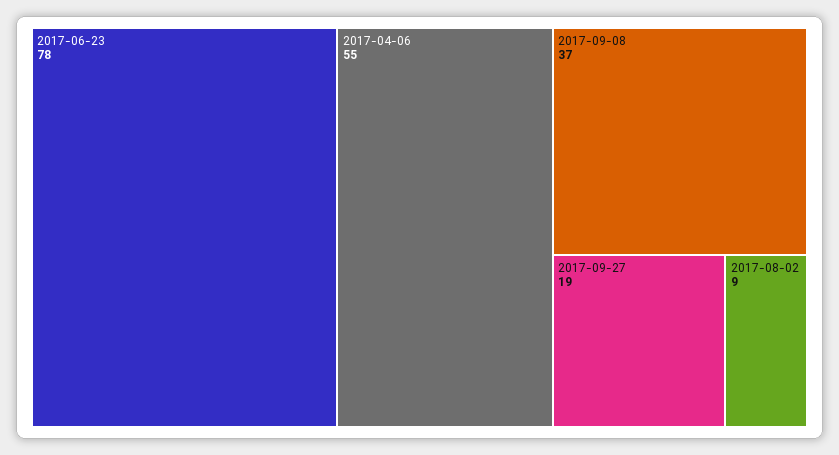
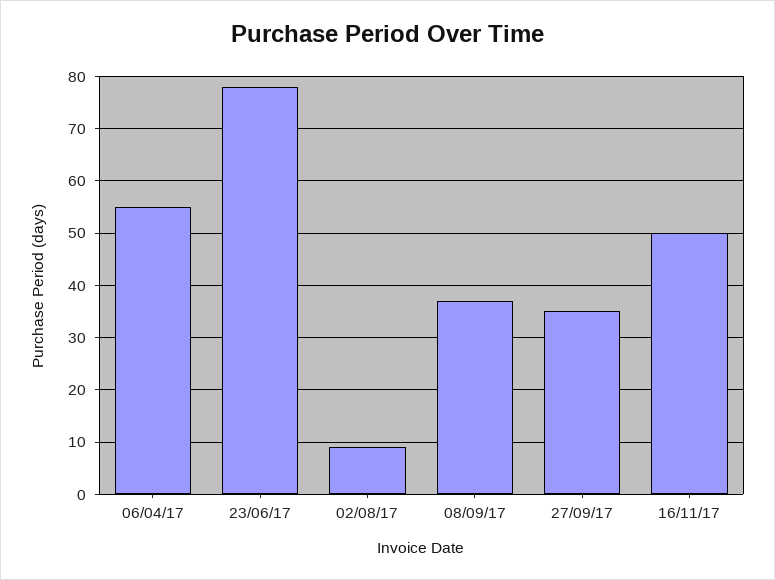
2017-09-27: 19 -> 35
16/11/17: none -> 50

